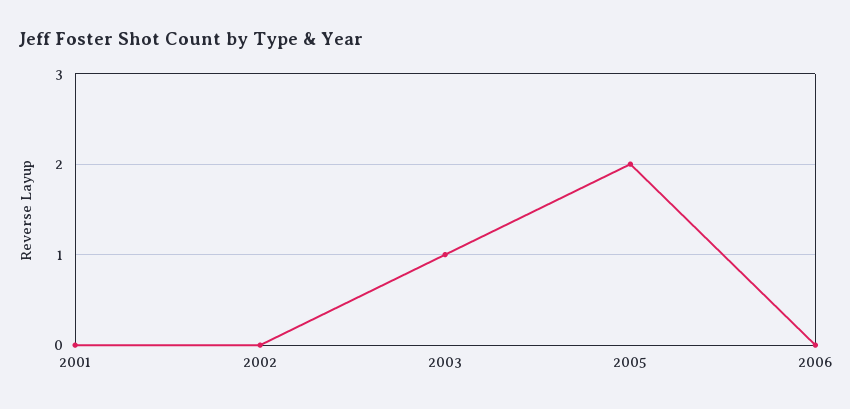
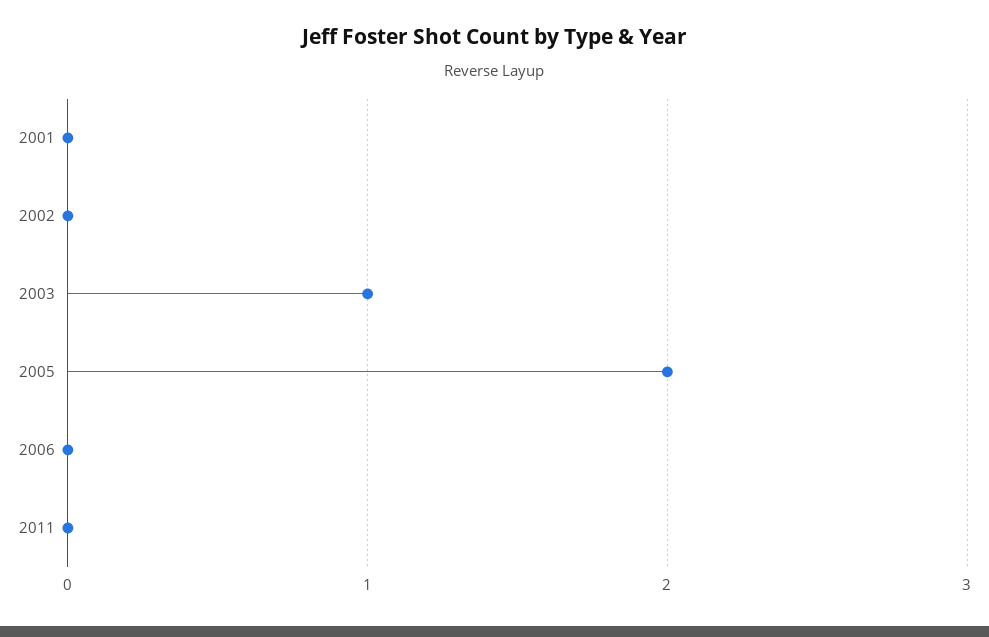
2011: none -> 0

